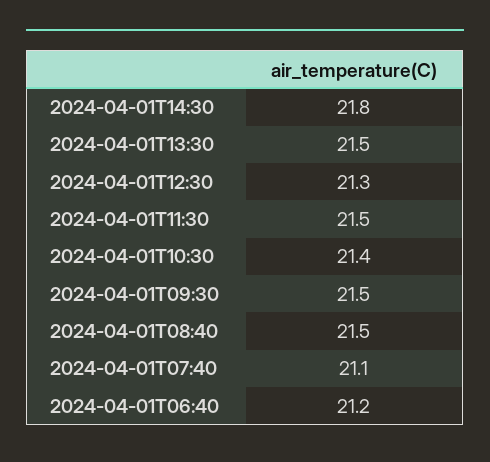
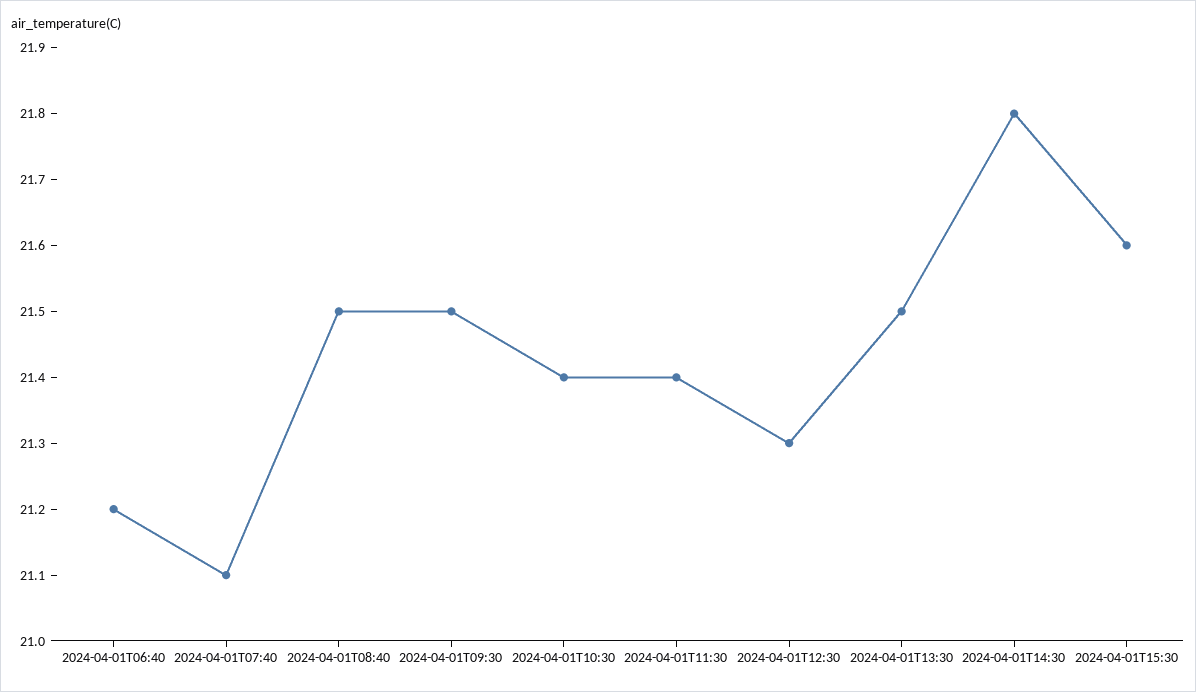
2024-04-01T11:30: 21.5 -> 21.4
2024-04-01T15:30: none -> 21.6

